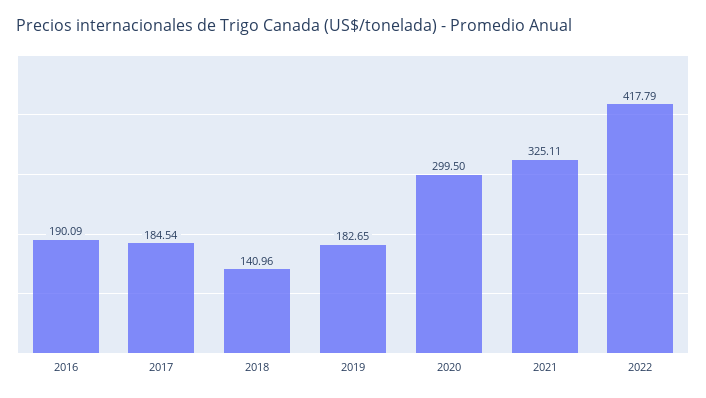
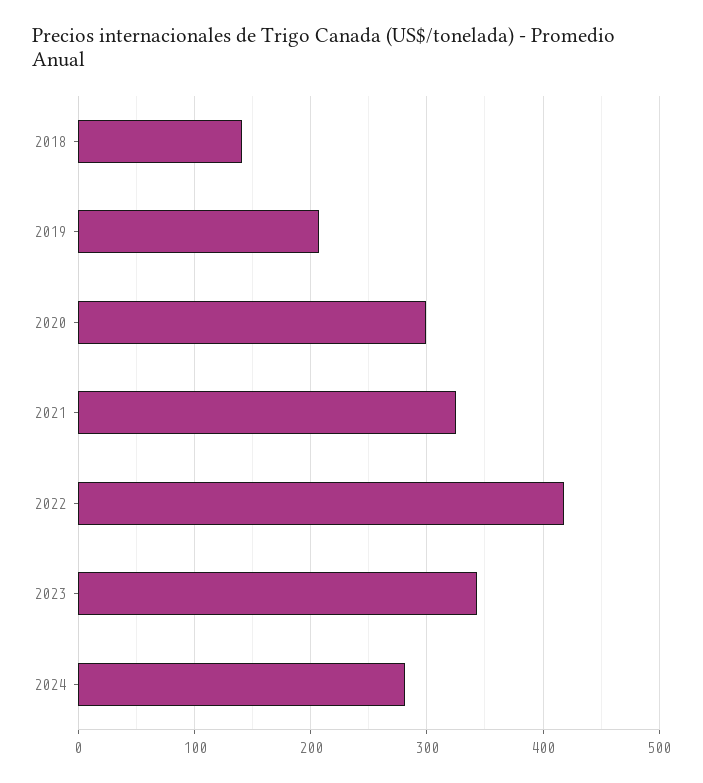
2016: 190.09 -> none
2017: 184.54 -> none
2019: 182.65 -> 210
2023: none -> 340
2024: none -> 280

